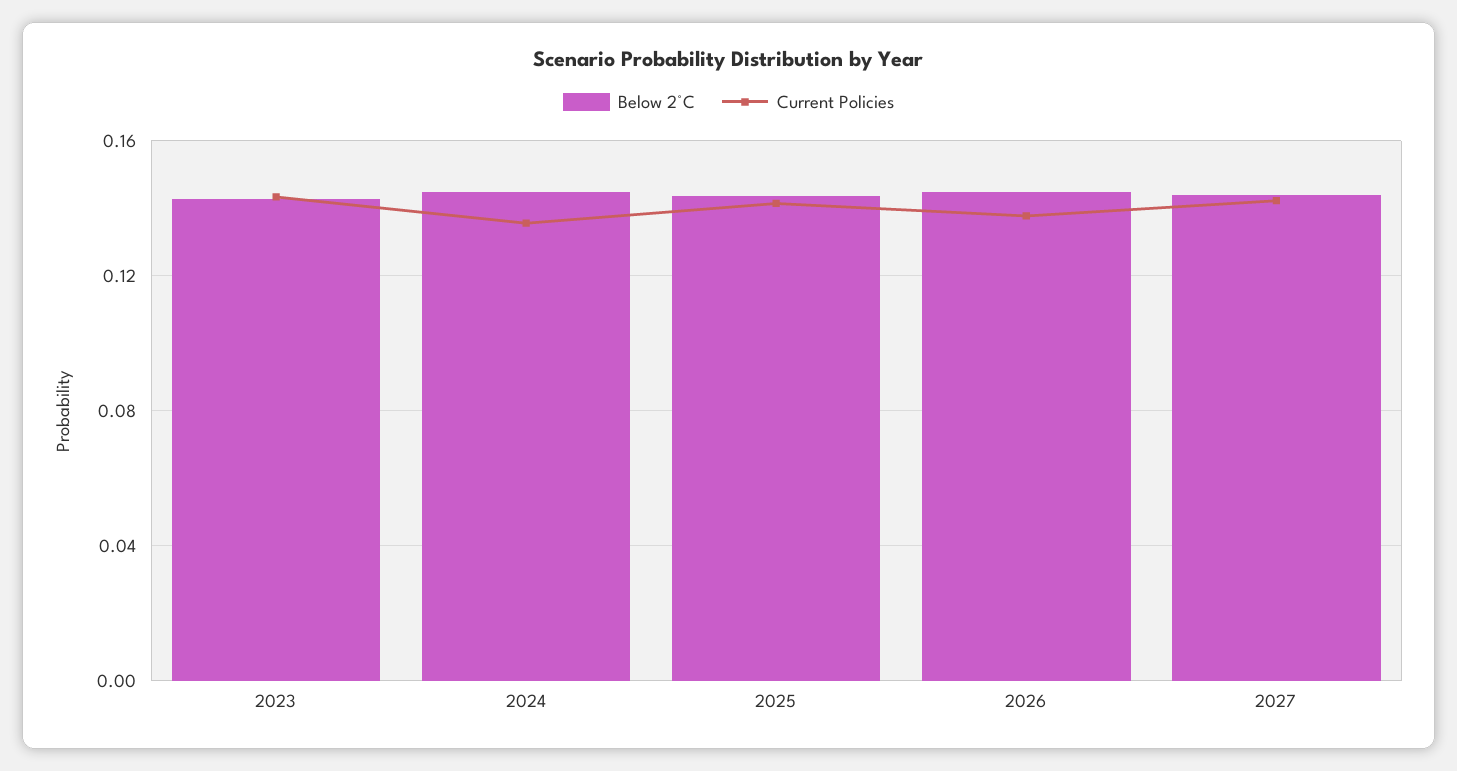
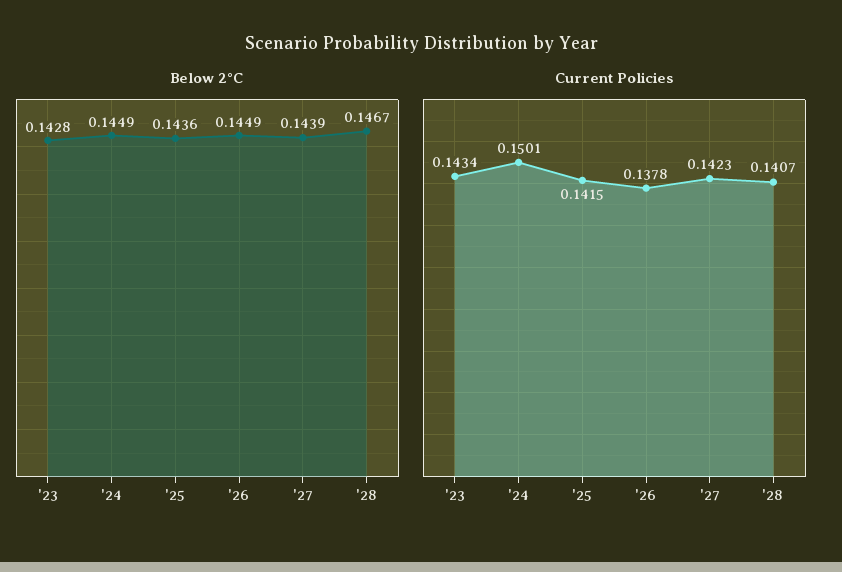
Current Policies, 2024: 0.135 -> 0.1501
Below 2°C, '28: none -> 0.1467
Current Policies, '28: none -> 0.1407

